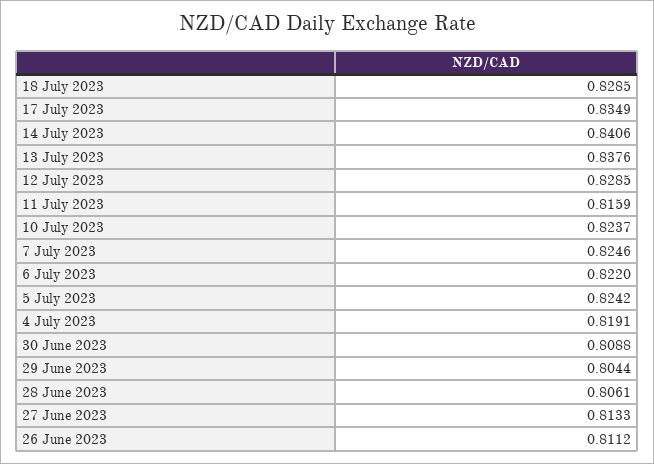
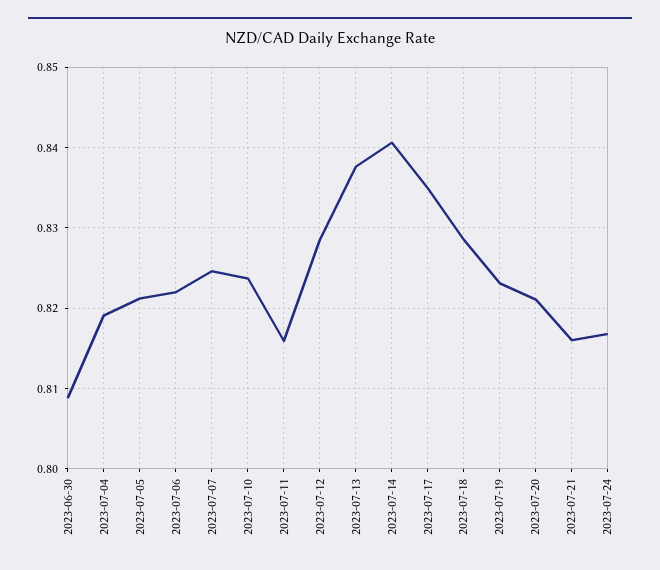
5 July 2023: 0.8242 -> 0.821
29 June 2023: 0.8044 -> none
28 June 2023: 0.8061 -> none
27 June 2023: 0.8133 -> none
26 June 2023: 0.8112 -> none
2023-07-19: none -> 0.823
2023-07-20: none -> 0.821
2023-07-21: none -> 0.816
2023-07-24: none -> 0.817

